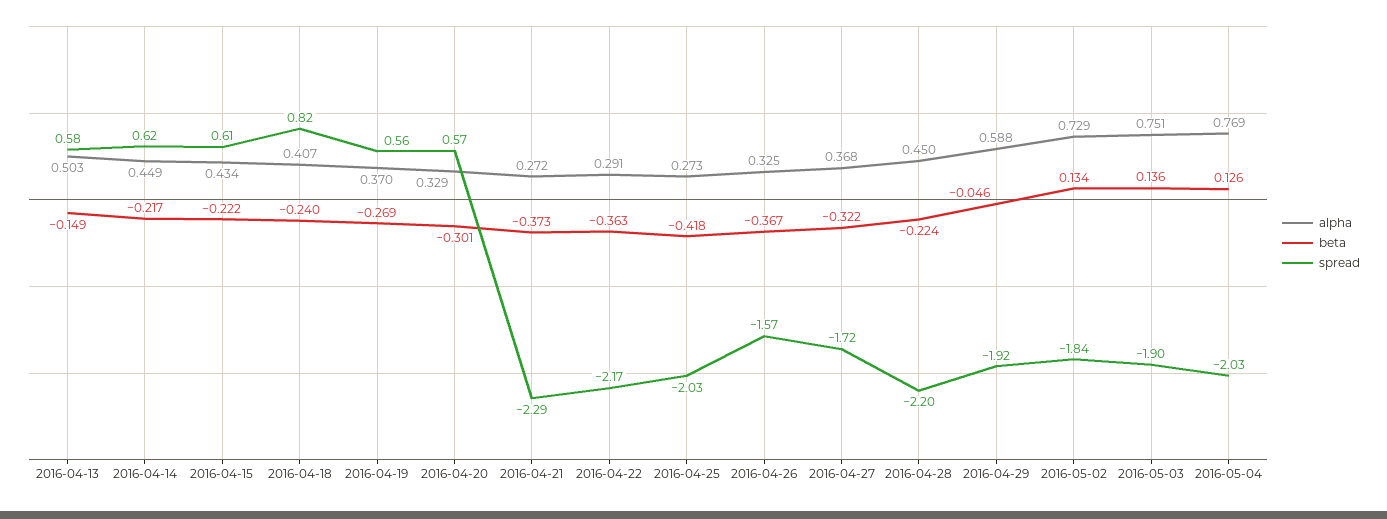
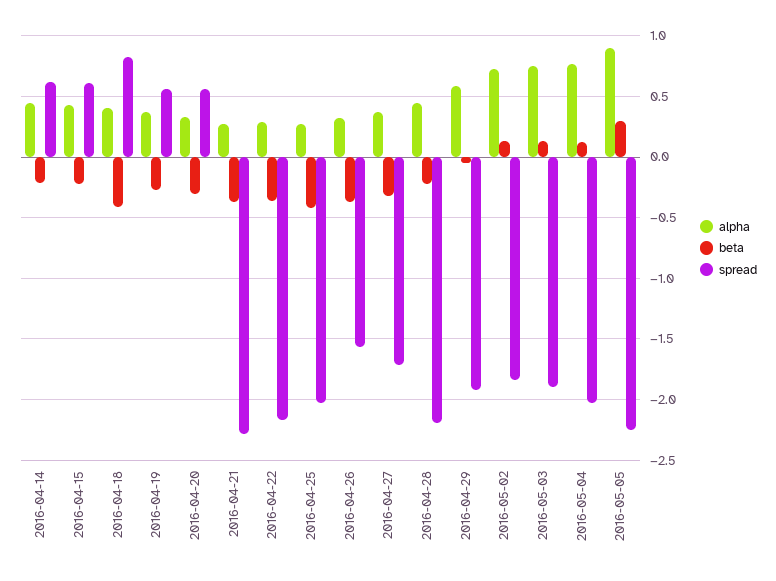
alpha, 2016-04-13: 0.503 -> none
beta, 2016-04-13: -0.149 -> none
spread, 2016-04-13: 0.58 -> none
beta, 2016-04-18: -0.24 -> -0.4
alpha, 2016-05-05: none -> 0.9
beta, 2016-05-05: none -> 0.3
spread, 2016-05-05: none -> -2.25

